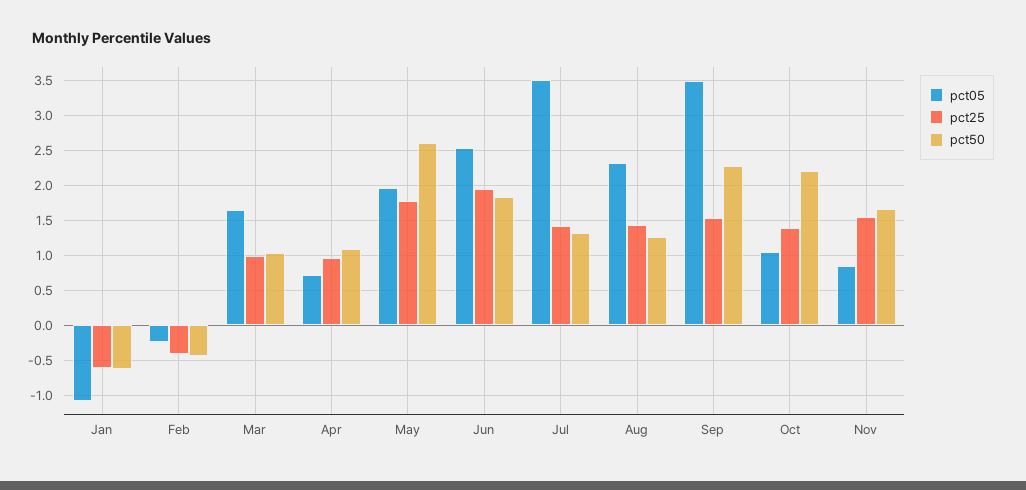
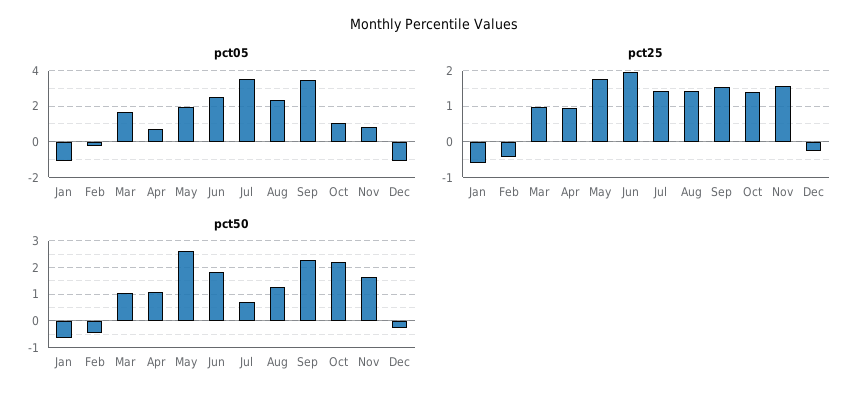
pct50, Jul: 1.3 -> 0.75
pct05, Dec: none -> -1
pct25, Dec: none -> -0.2
pct50, Dec: none -> -0.25

